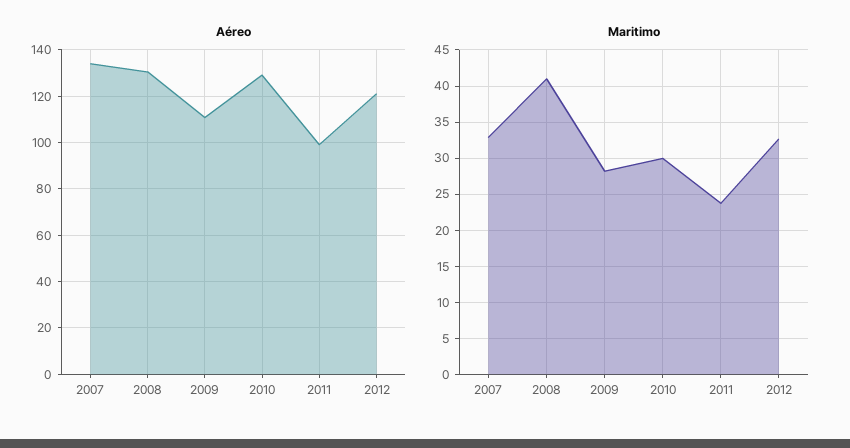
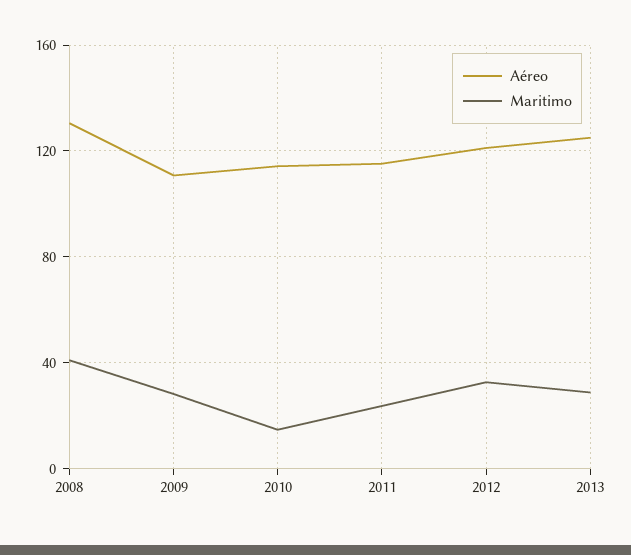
Aéreo, 2007: 135 -> none
Aéreo, 2010: 130 -> 115
Aéreo, 2011: 100 -> 115
Maritimo, 2007: 33 -> none
Maritimo, 2010: 30 -> 15
Aéreo, 2013: none -> 125
Maritimo, 2013: none -> 30

